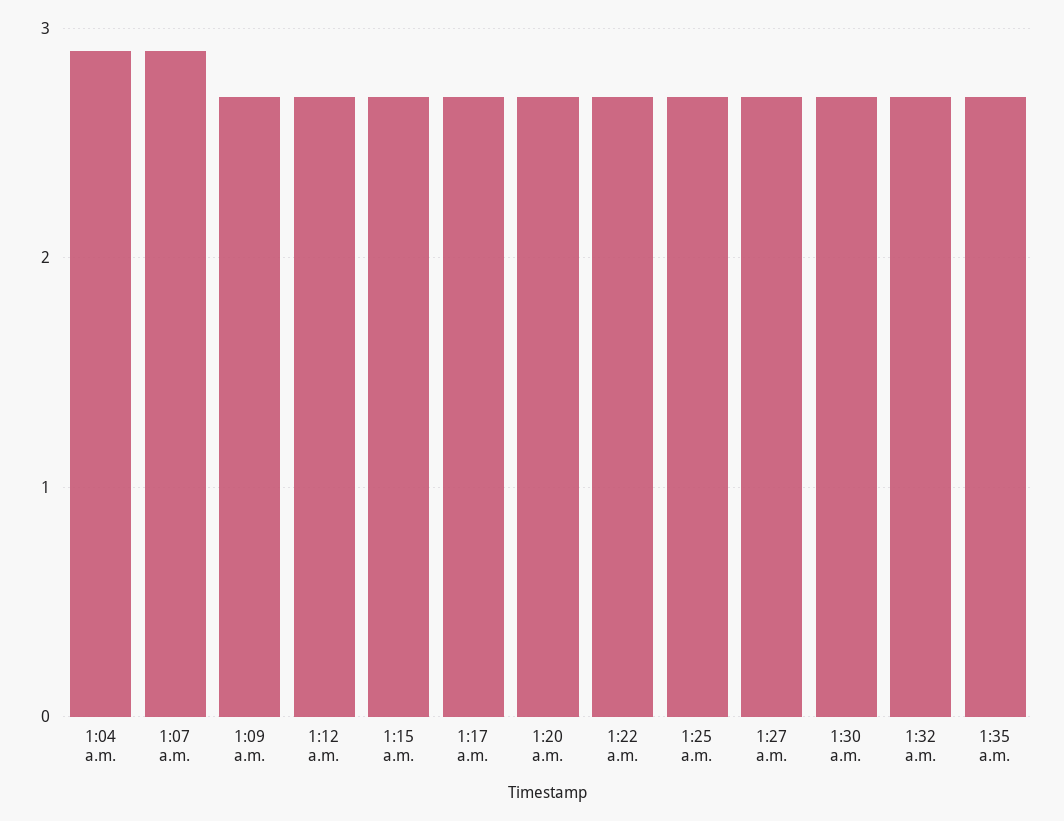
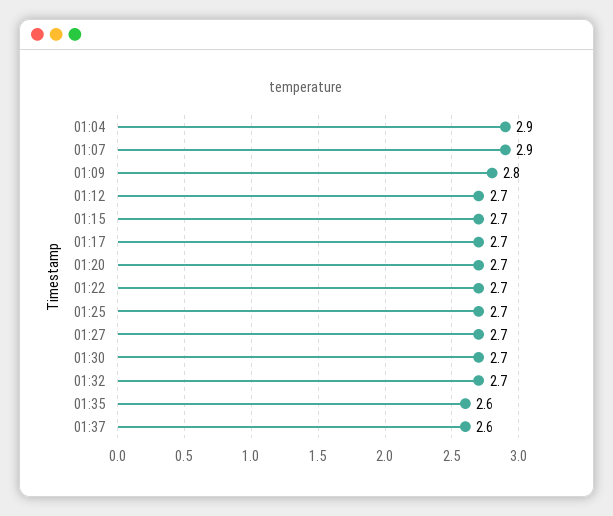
1:09 a.m.: 2.7 -> 2.8
1:35 a.m.: 2.7 -> 2.6
01:37: none -> 2.6

